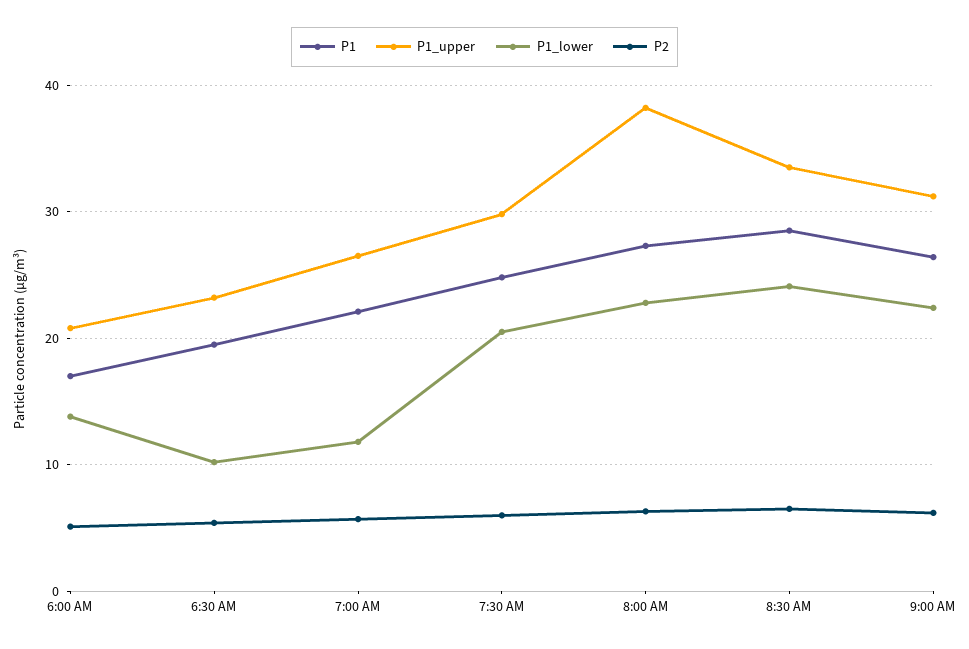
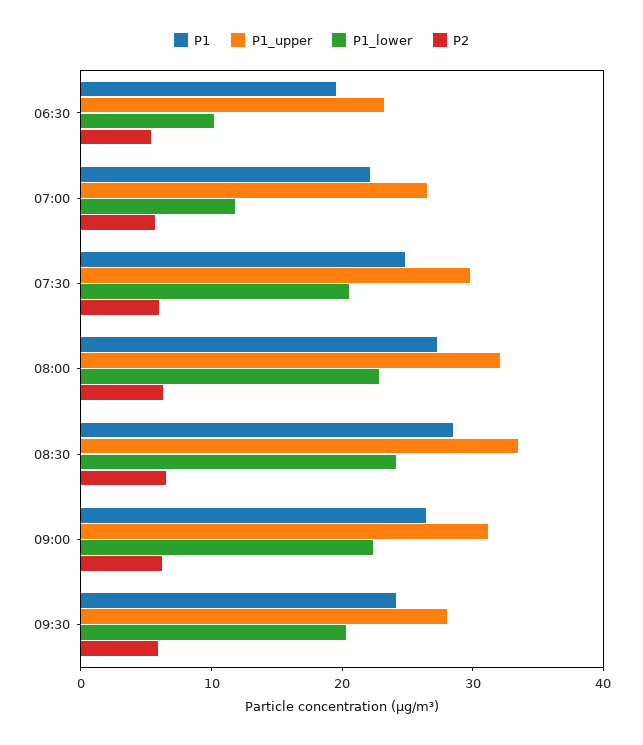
P1, 6:00 AM: 17 -> none
P1_upper, 6:00 AM: 21 -> none
P1_lower, 6:00 AM: 14 -> none
P2, 6:00 AM: 5 -> none
P1_upper, 8:00 AM: 38 -> 32
P1, 09:30: none -> 24
P1_upper, 09:30: none -> 28
P1_lower, 09:30: none -> 20
P2, 09:30: none -> 6

